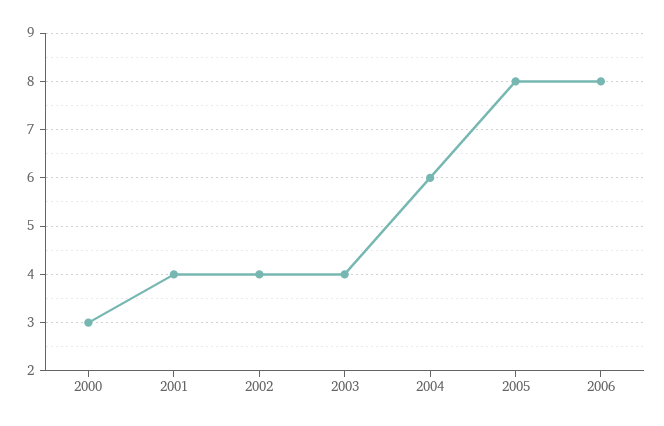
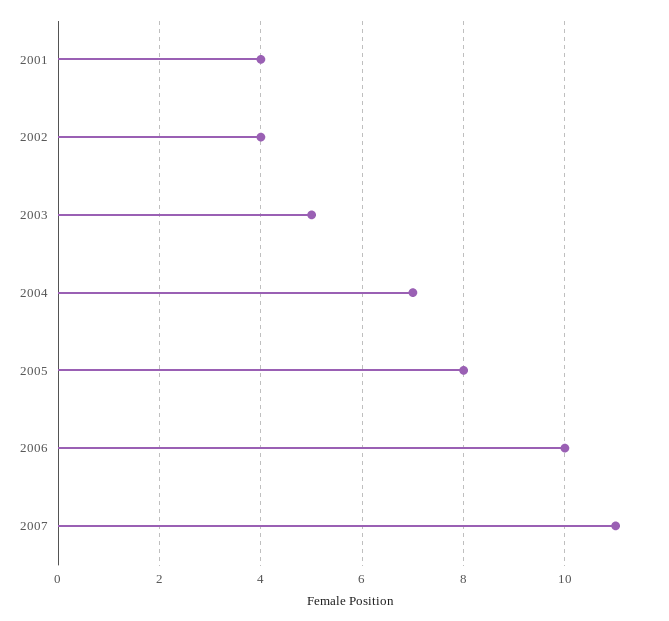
2000: 3 -> none
2003: 4 -> 5
2004: 6 -> 7
2006: 8 -> 10
2007: none -> 11

